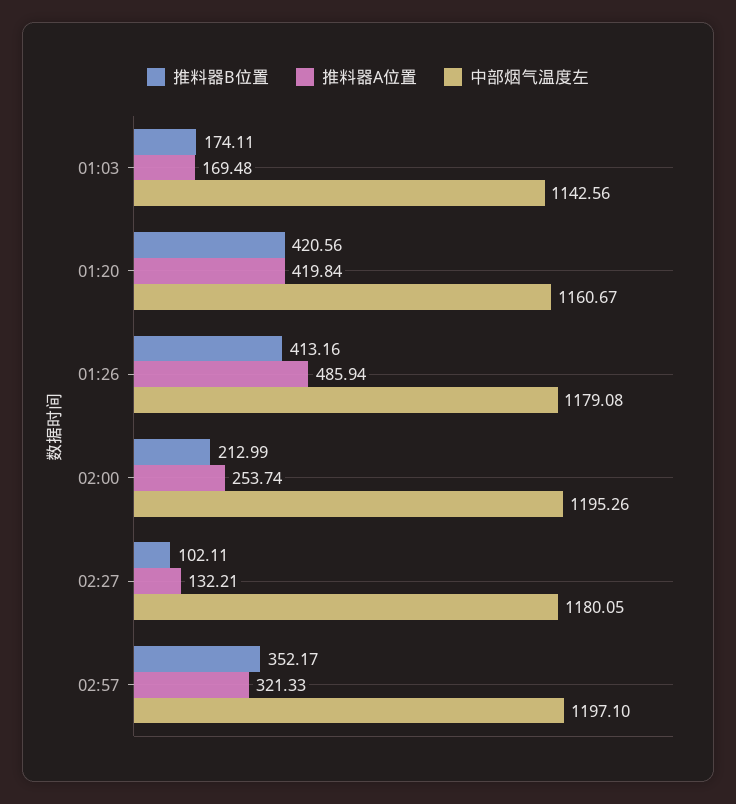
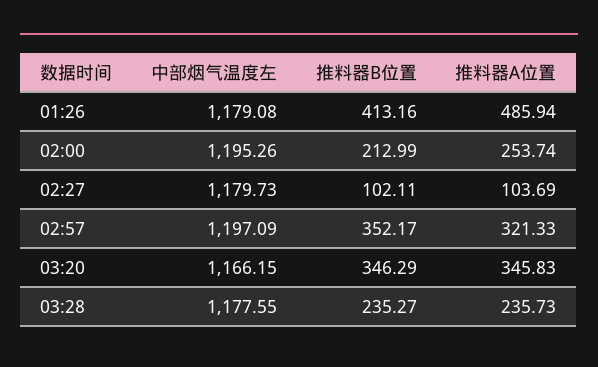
推料器B位置, 01:03: 174.11 -> none
推料器A位置, 01:03: 169.48 -> none
中部烟气温度左, 01:03: 1142.56 -> none
推料器B位置, 01:20: 420.56 -> none
推料器A位置, 01:20: 419.84 -> none
中部烟气温度左, 01:20: 1160.67 -> none
推料器A位置, 02:27: 132.21 -> 103.69
中部烟气温度左, 02:27: 1180.05 -> 1179.73
中部烟气温度左, 02:57: 1197.1 -> 1197.09
中部烟气温度左, 03:20: none -> 1166.15
推料器B位置, 03:20: none -> 346.29
推料器A位置, 03:20: none -> 345.83
中部烟气温度左, 03:28: none -> 1177.55
推料器B位置, 03:28: none -> 235.27
推料器A位置, 03:28: none -> 235.73

